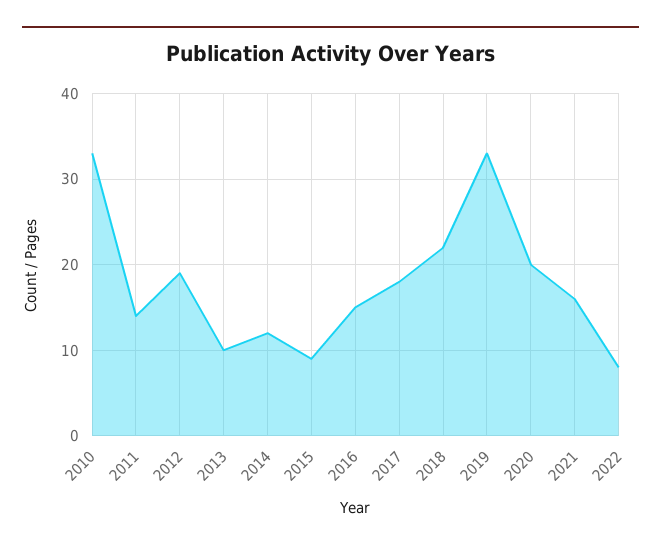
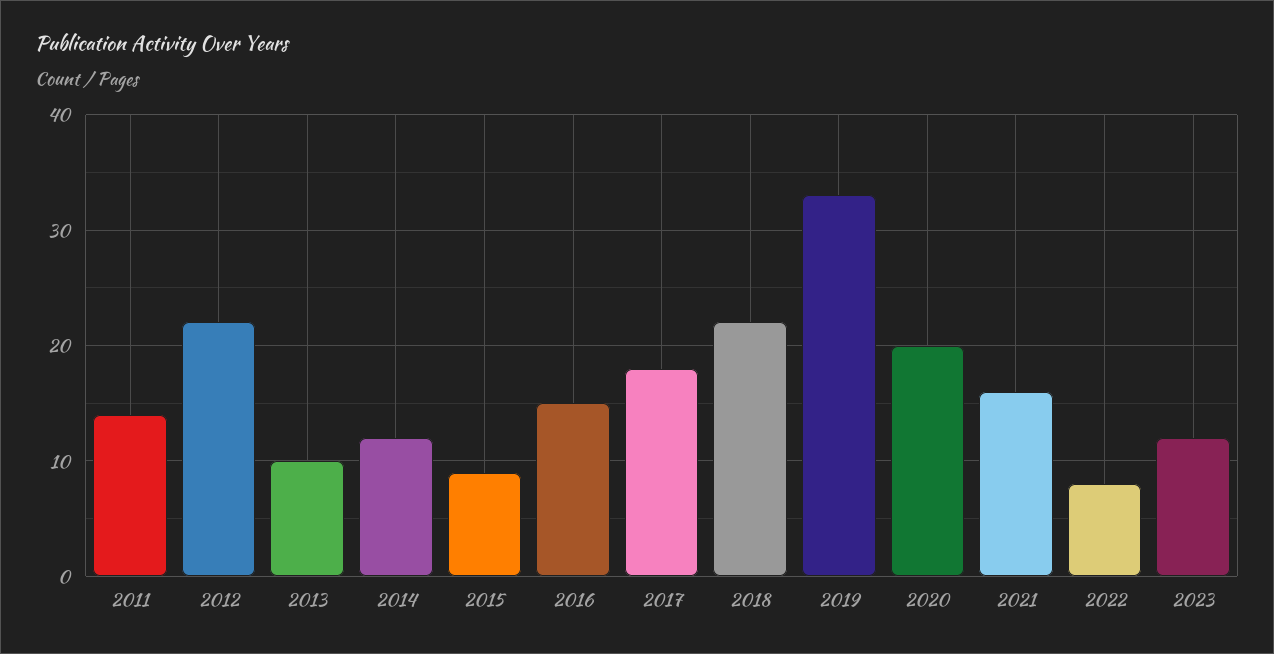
2010: 33 -> none
2012: 19 -> 22
2023: none -> 12

